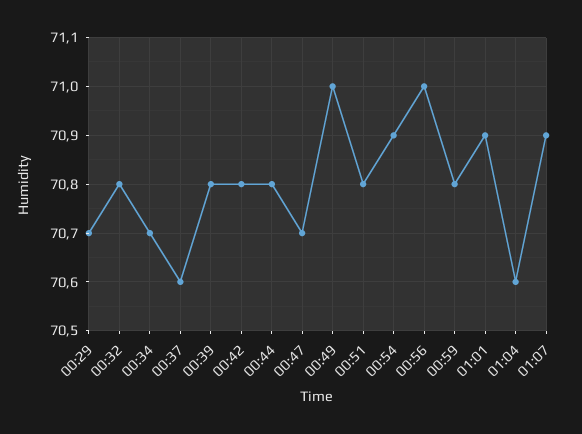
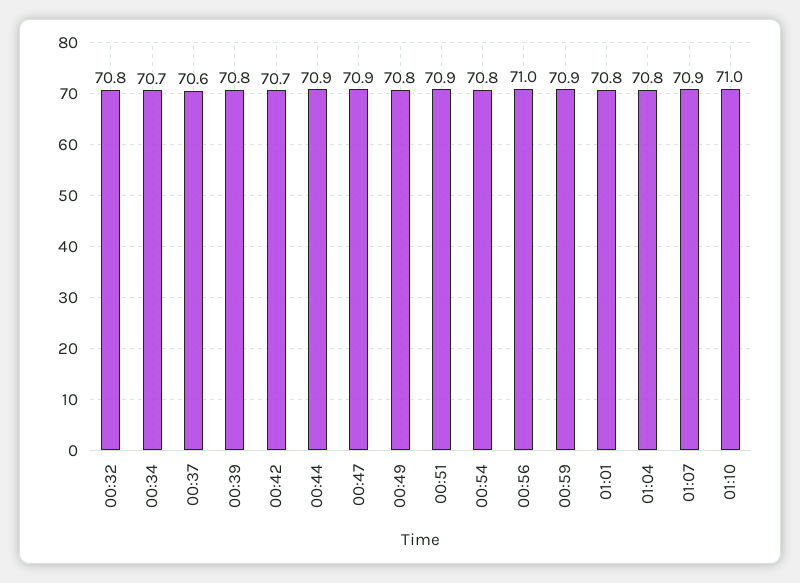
00:29: 70.7 -> none
00:42: 70.8 -> 70.7
00:44: 70.8 -> 70.9
00:47: 70.7 -> 70.9
00:49: 71 -> 70.8
00:51: 70.8 -> 70.9
00:54: 70.9 -> 70.8
00:59: 70.8 -> 70.9
01:01: 70.9 -> 70.8
01:04: 70.6 -> 70.8
01:10: none -> 71

